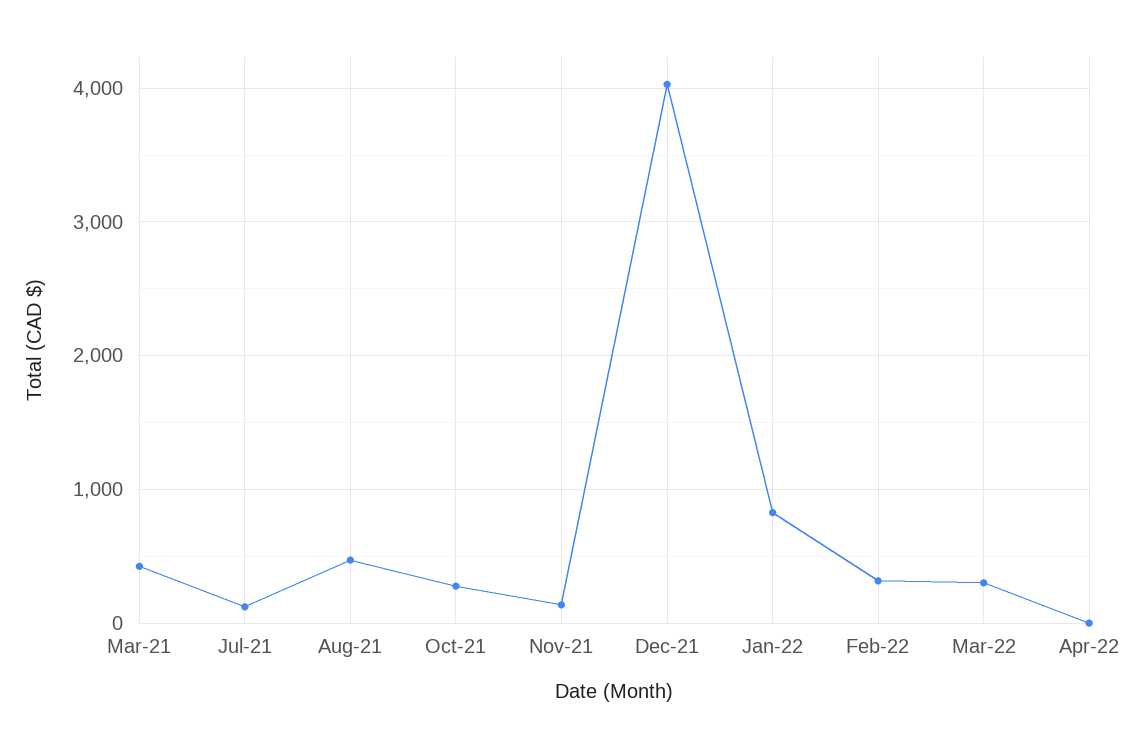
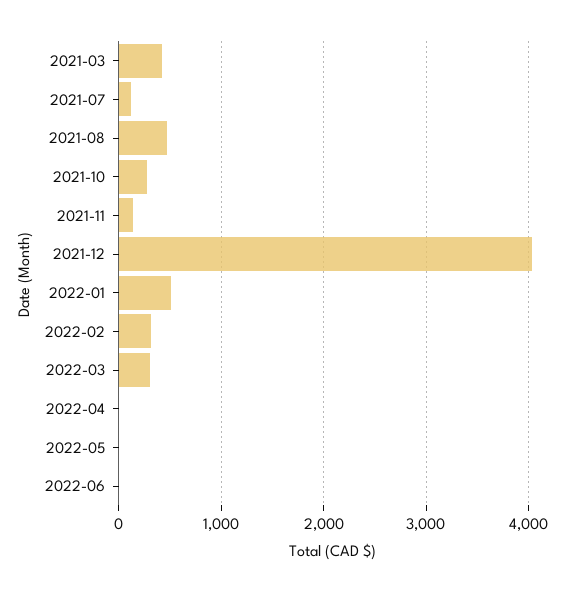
Jan-22: 800 -> 500
2022-05: none -> 0
2022-06: none -> 0

